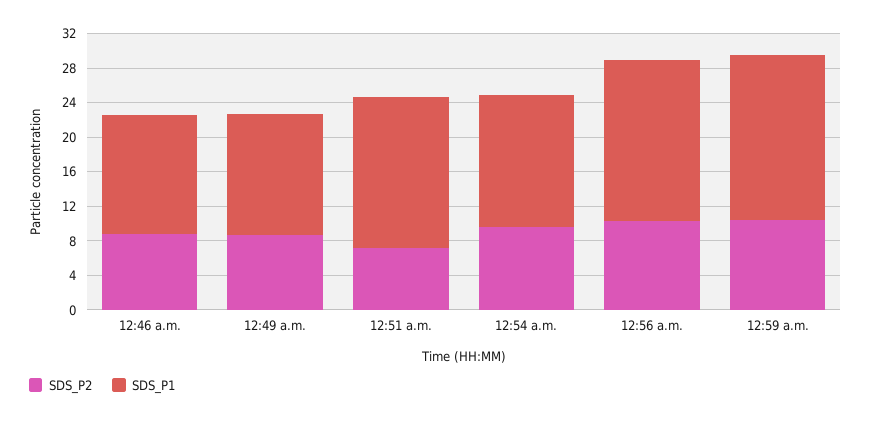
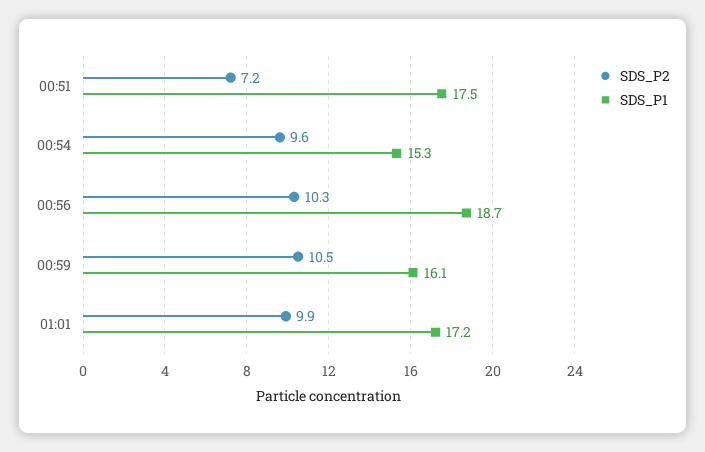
SDS_P2, 12:46 a.m.: 9 -> none
SDS_P1, 12:46 a.m.: 14 -> none
SDS_P2, 12:49 a.m.: 9 -> none
SDS_P1, 12:49 a.m.: 14 -> none
SDS_P1, 12:59 a.m.: 19 -> 16.1
SDS_P2, 01:01: none -> 9.9
SDS_P1, 01:01: none -> 17.2

